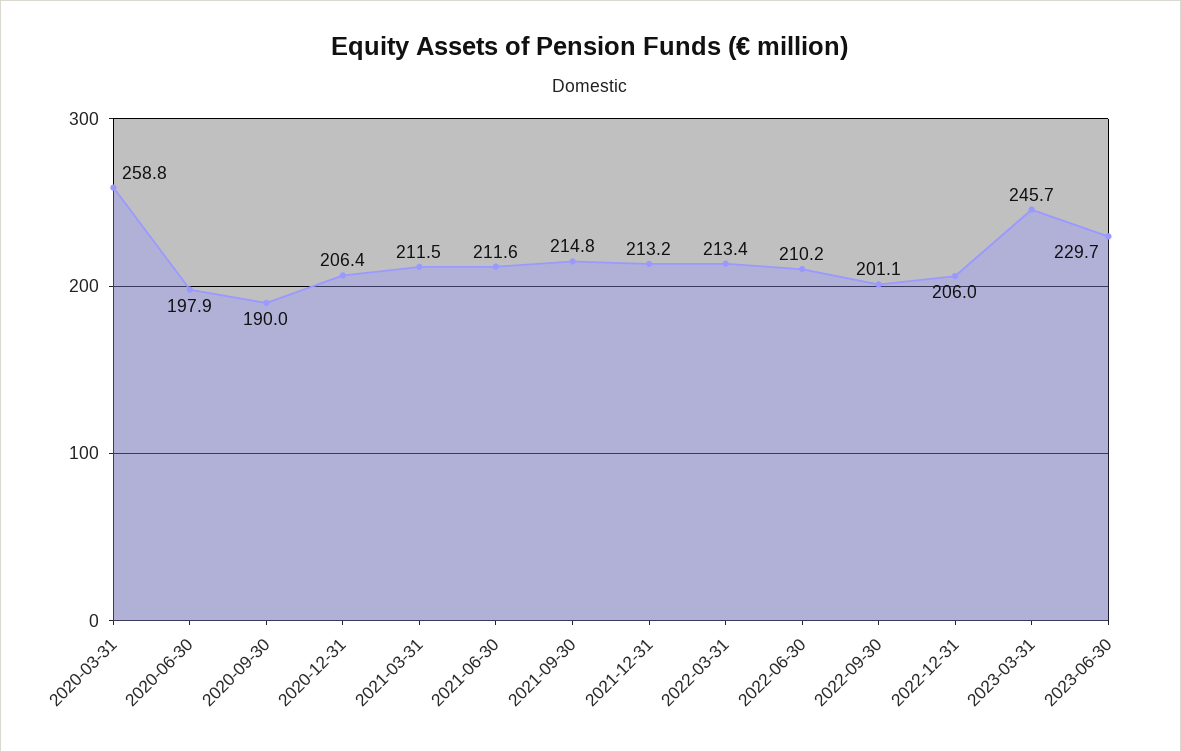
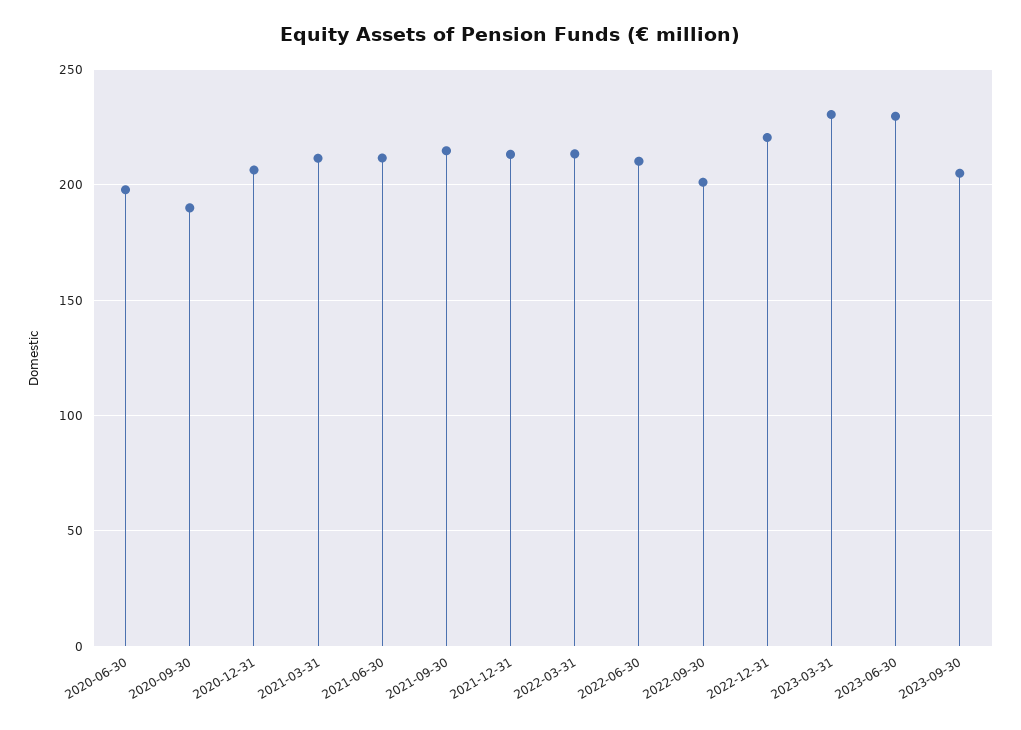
2020-03-31: 258.8 -> none
2022-12-31: 206 -> 220
2023-03-31: 245.7 -> 230
2023-09-30: none -> 205

